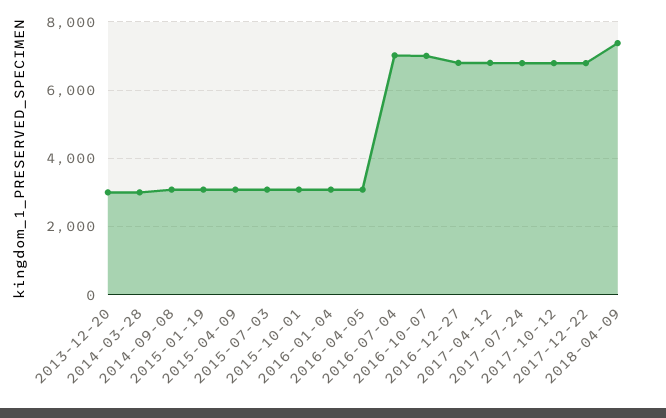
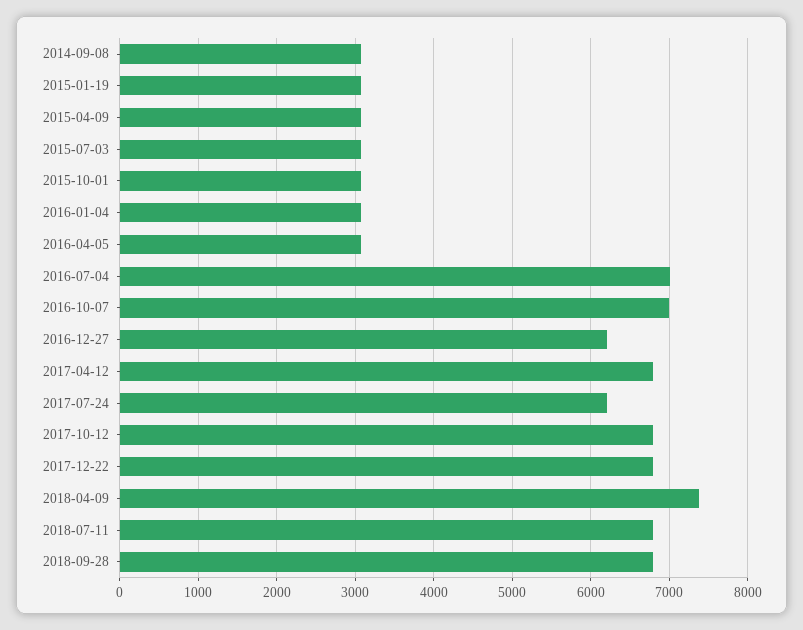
2013-12-20: 3000 -> none
2014-03-28: 3000 -> none
2016-12-27: 6800 -> 6200
2017-07-24: 6800 -> 6200
2018-07-11: none -> 6800
2018-09-28: none -> 6800

